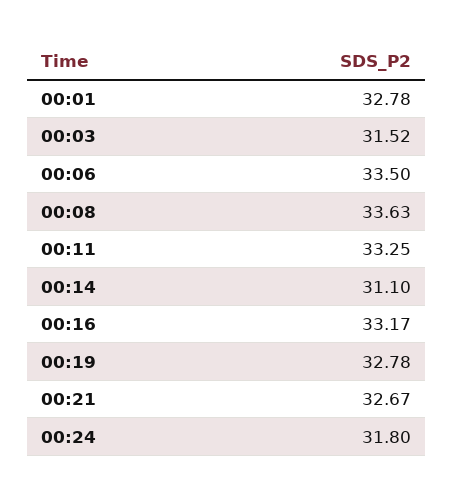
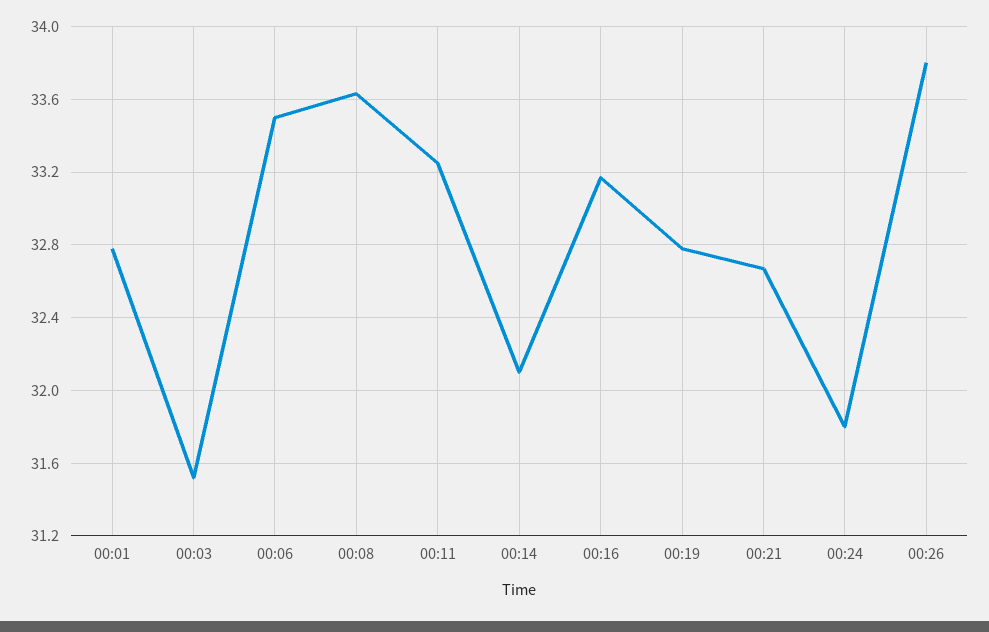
00:14: 31.1 -> 32.1
00:26: none -> 33.8

